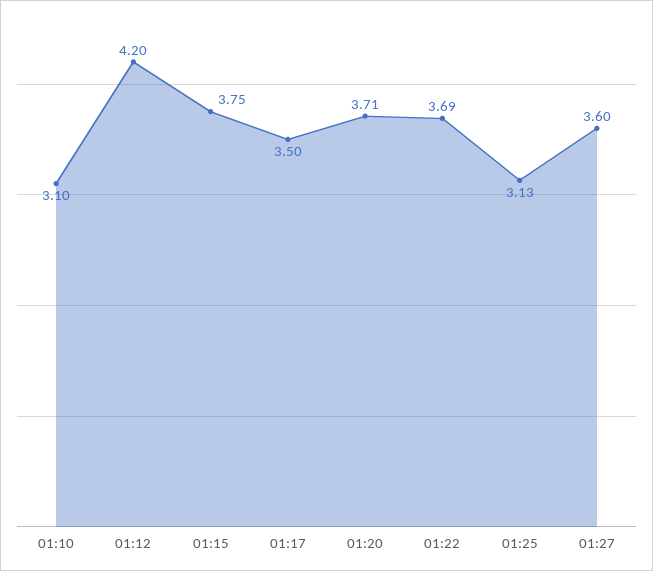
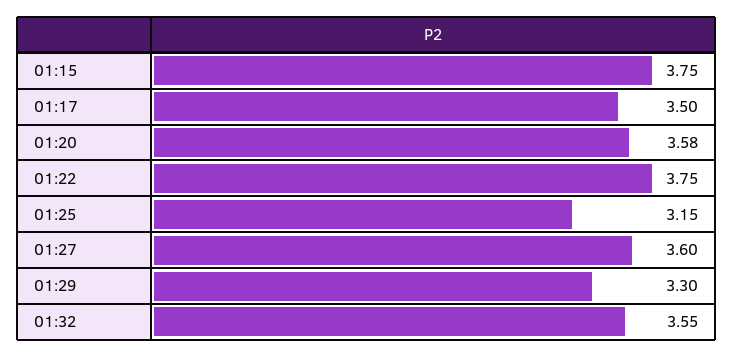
01:10: 3.1 -> none
01:12: 4.2 -> none
01:20: 3.71 -> 3.58
01:22: 3.69 -> 3.75
01:25: 3.13 -> 3.15
01:29: none -> 3.3
01:32: none -> 3.55

